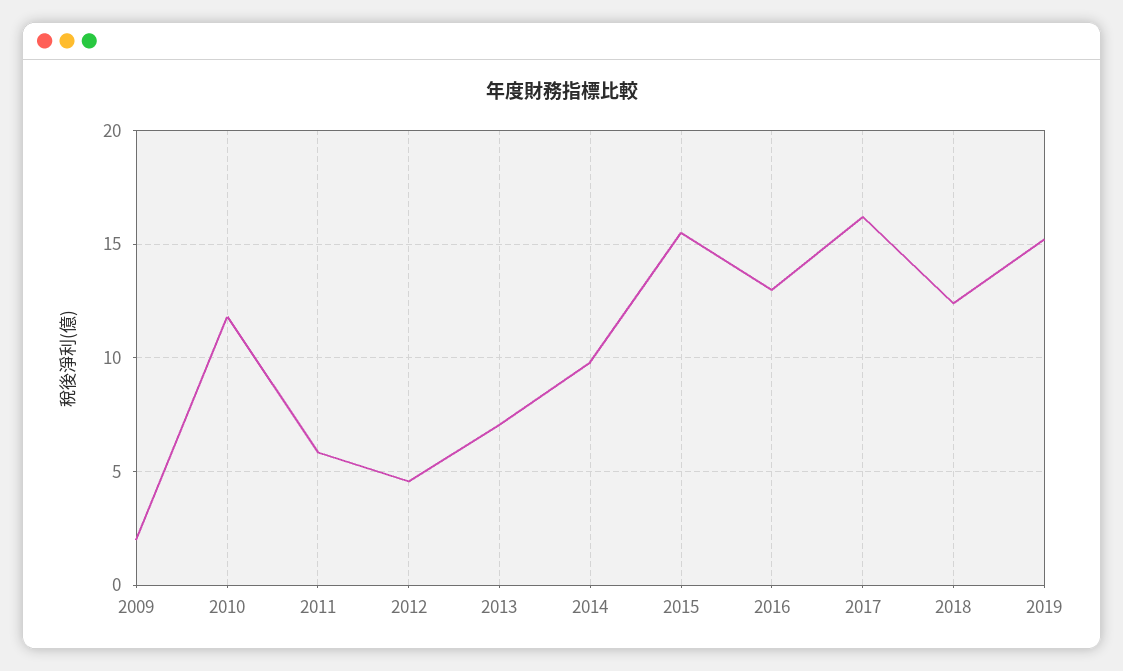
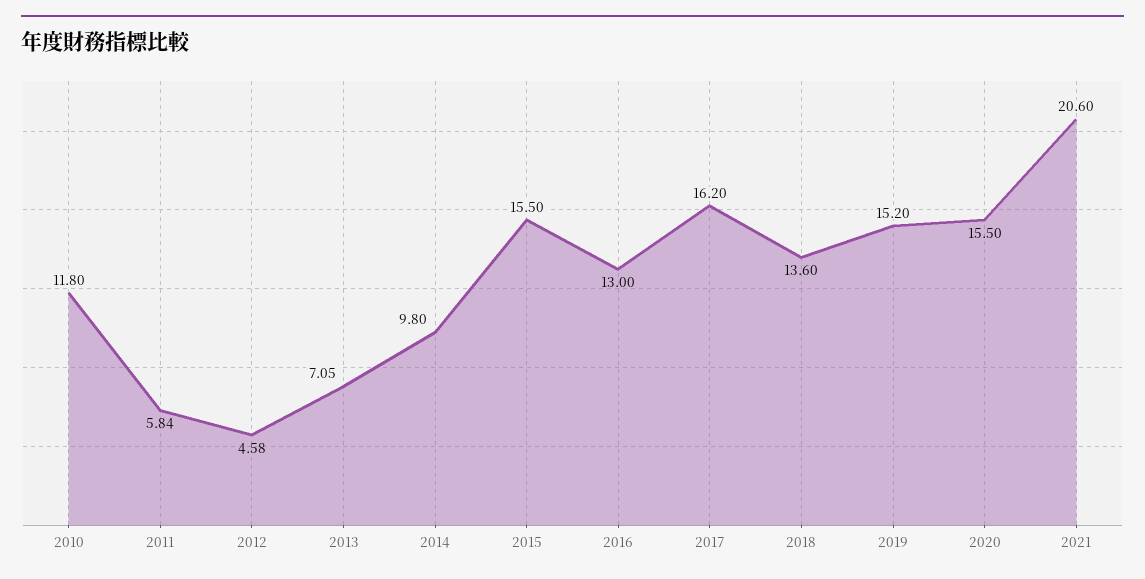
2009: 2 -> none
2018: 12.5 -> 13.6
2020: none -> 15.5
2021: none -> 20.6

